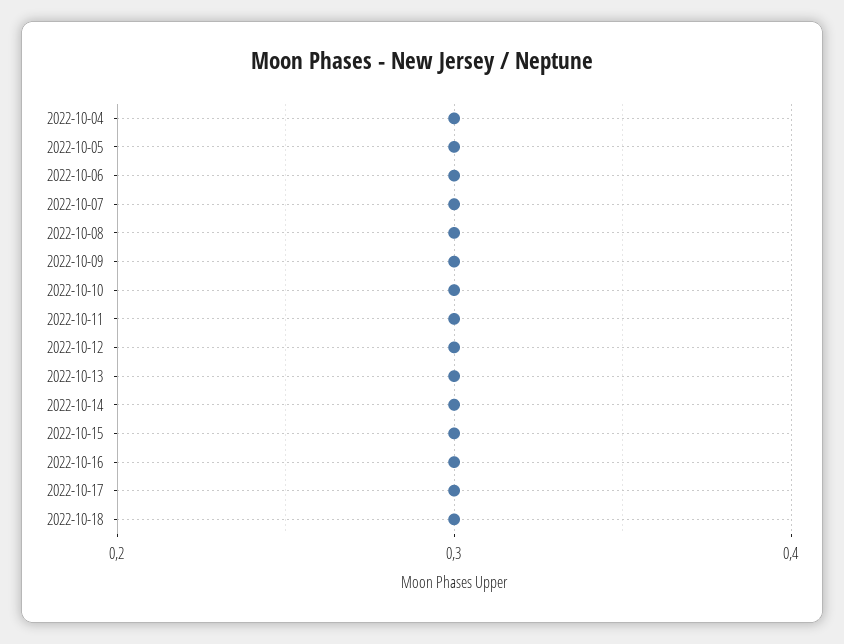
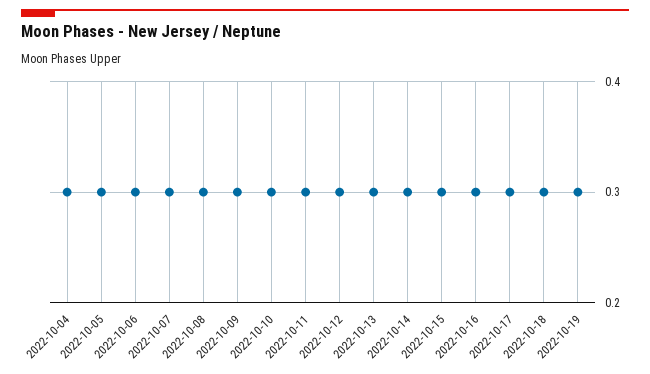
2022-10-19: none -> 0.3

